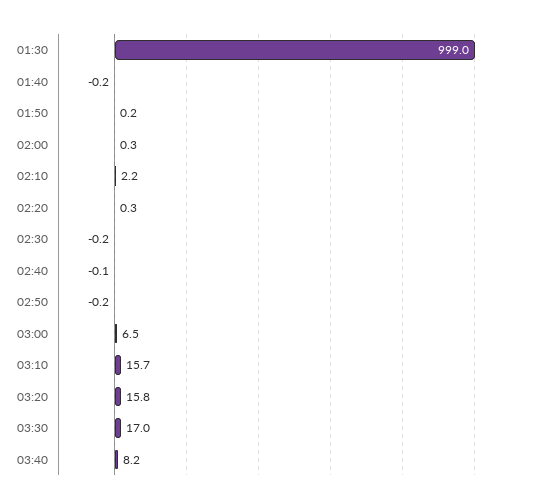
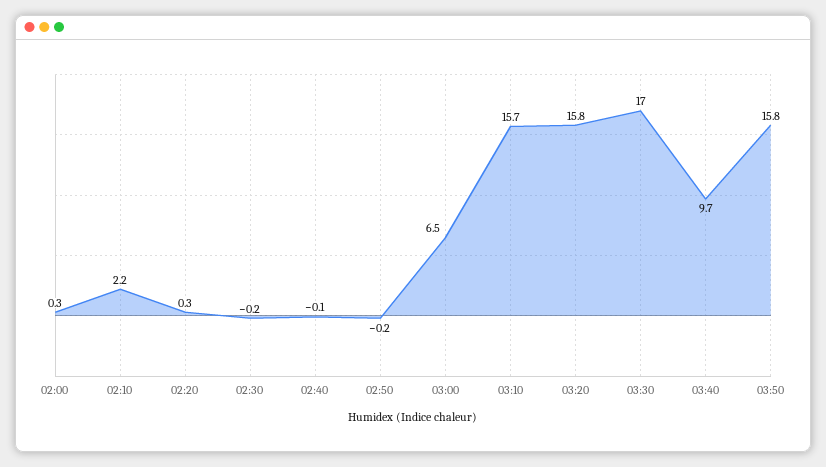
01:30: 999 -> none
01:40: -0.2 -> none
01:50: 0.2 -> none
03:40: 8.2 -> 9.7
03:50: none -> 15.8

